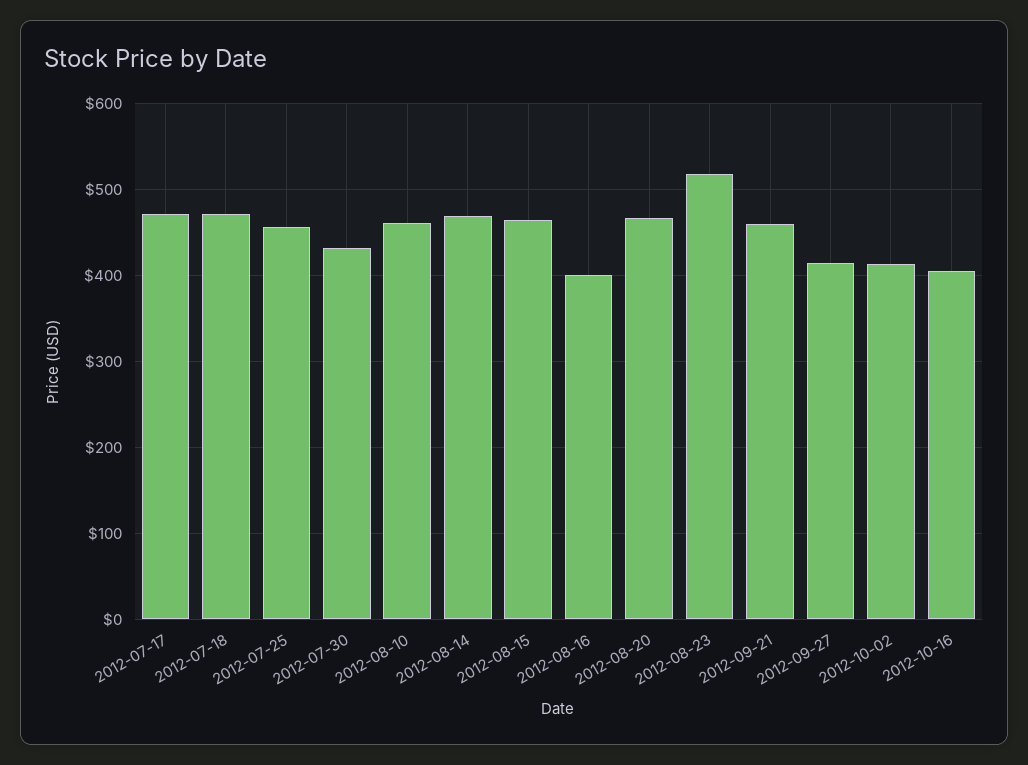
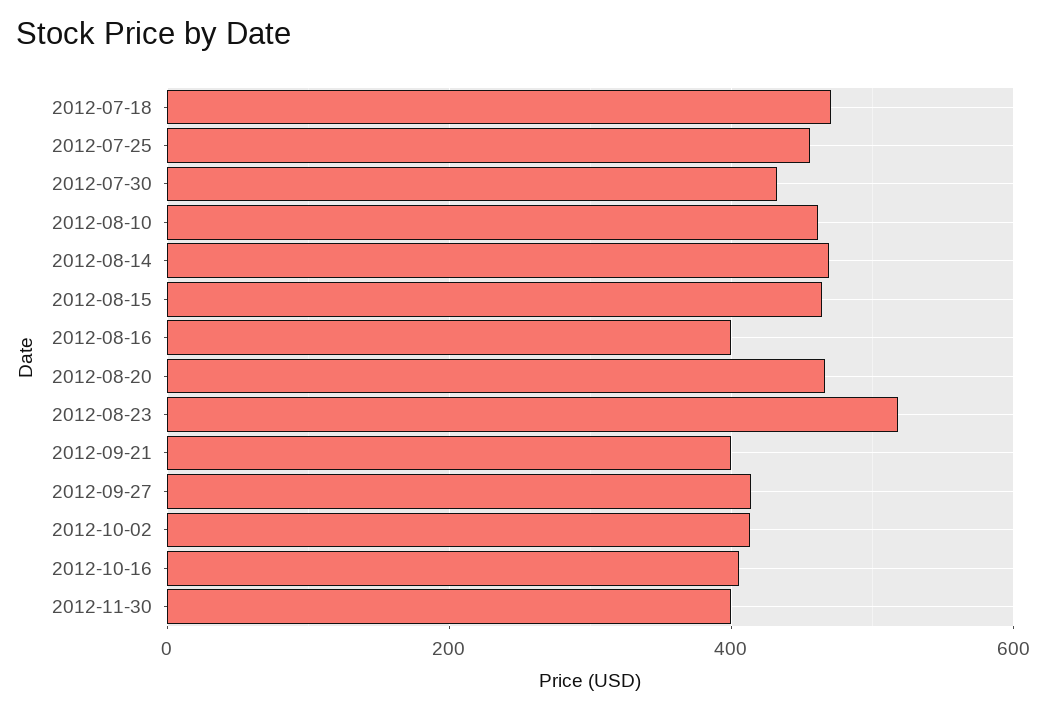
2012-07-17: 470 -> none
2012-09-21: 460 -> 400
2012-11-30: none -> 400

